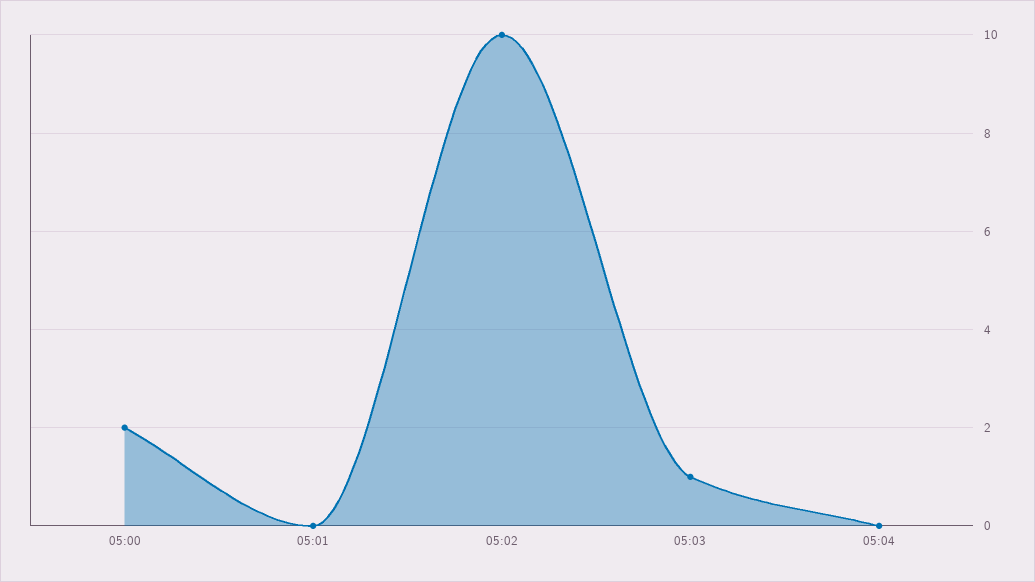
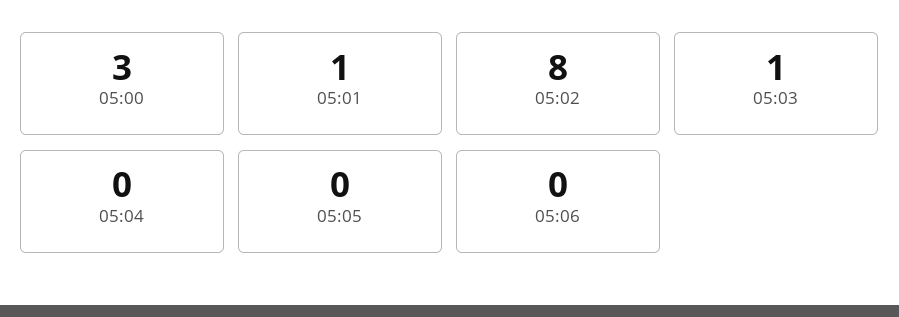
05:00: 2 -> 3
05:01: 0 -> 1
05:02: 10 -> 8
05:05: none -> 0
05:06: none -> 0

